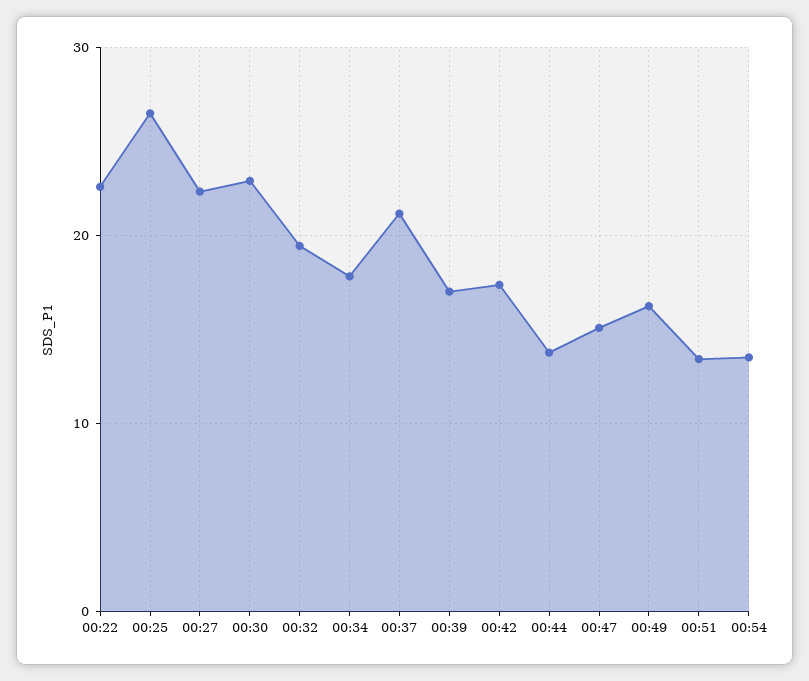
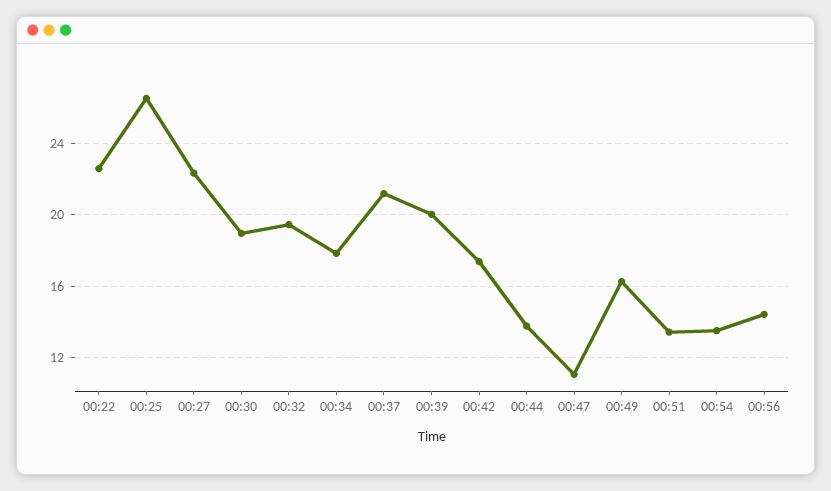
00:30: 23 -> 19
00:39: 17 -> 20
00:47: 15 -> 11
00:56: none -> 14.5

